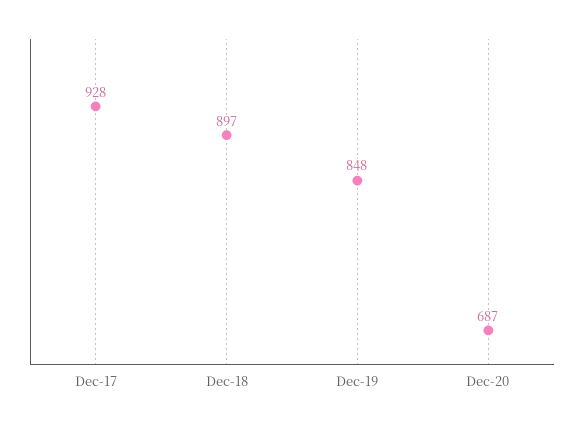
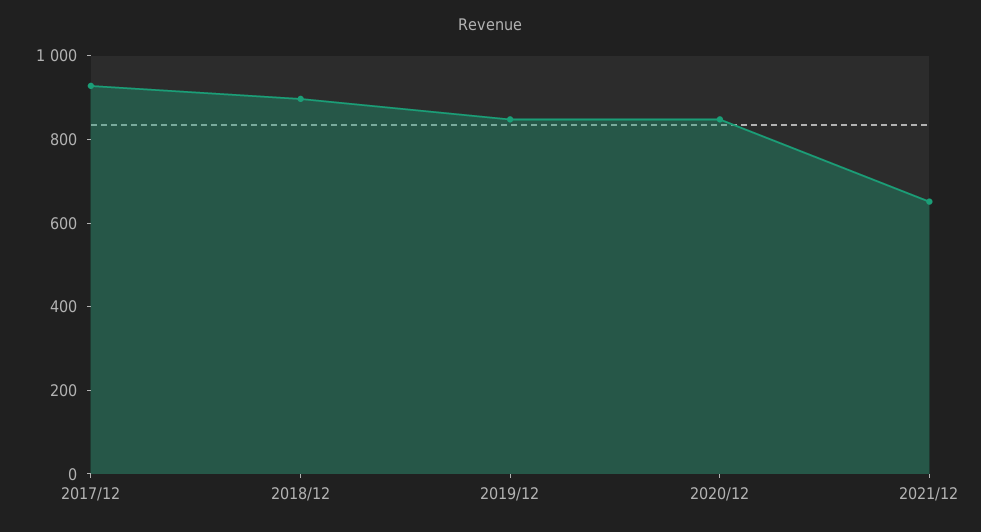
Dec-20: 687 -> 850
2021/12: none -> 650

